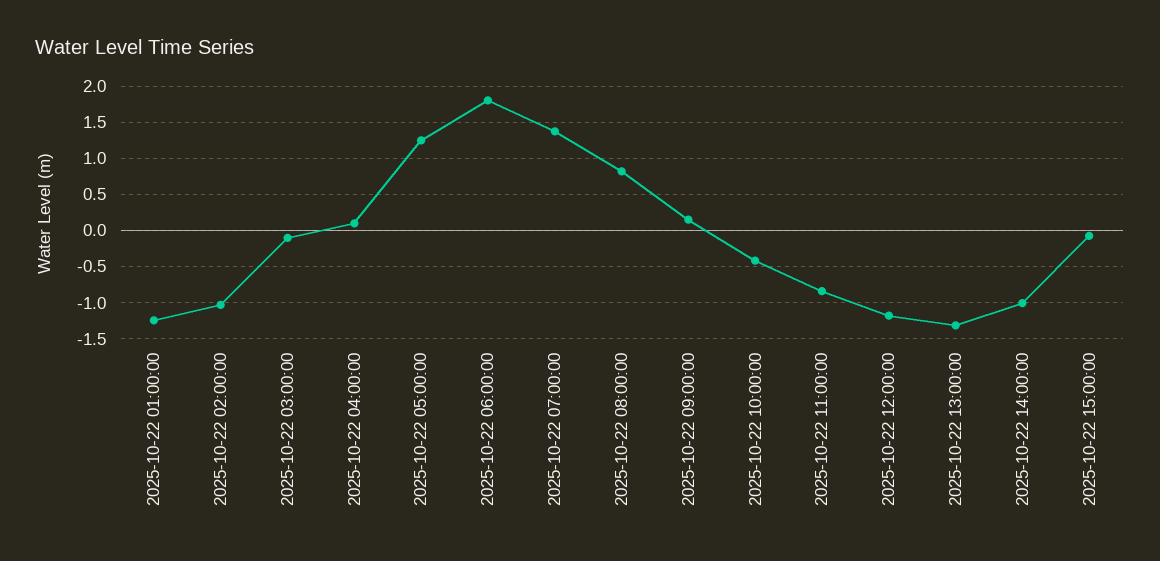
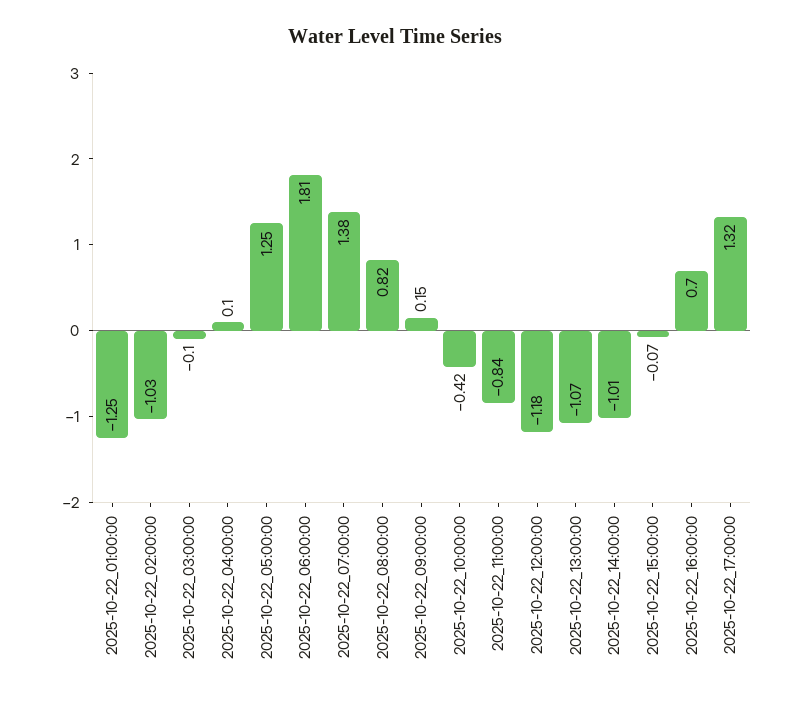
2025-10-22 13:00:00: -1.3 -> -1.07
2025-10-22_16:00:00: none -> 0.7
2025-10-22_17:00:00: none -> 1.32

